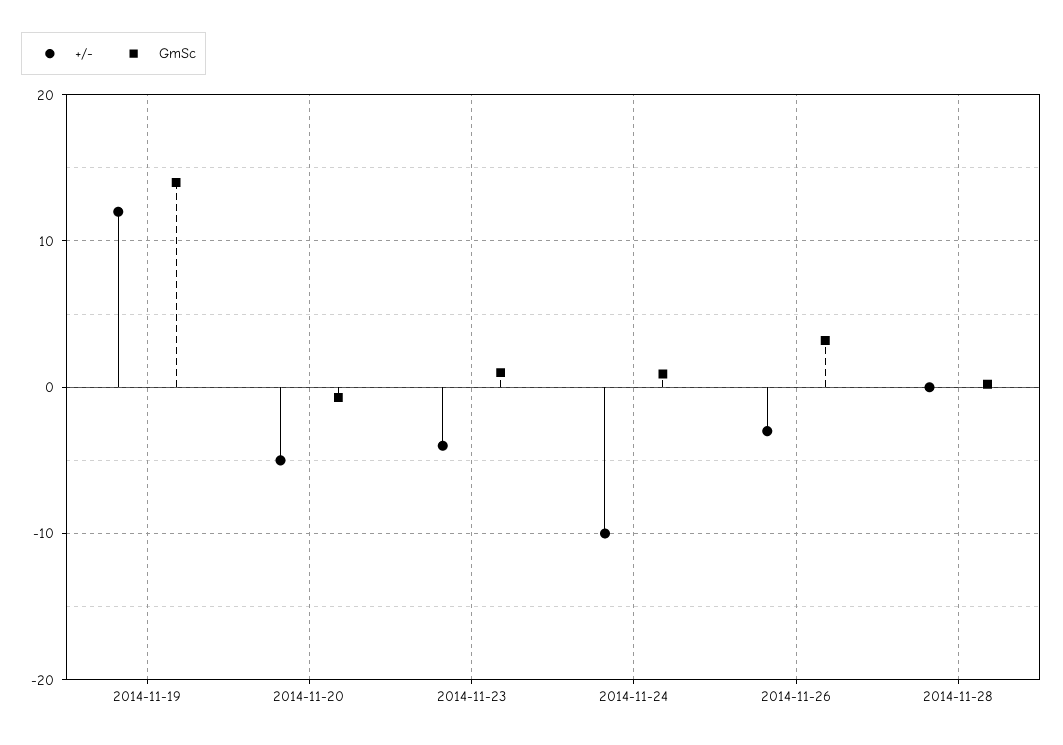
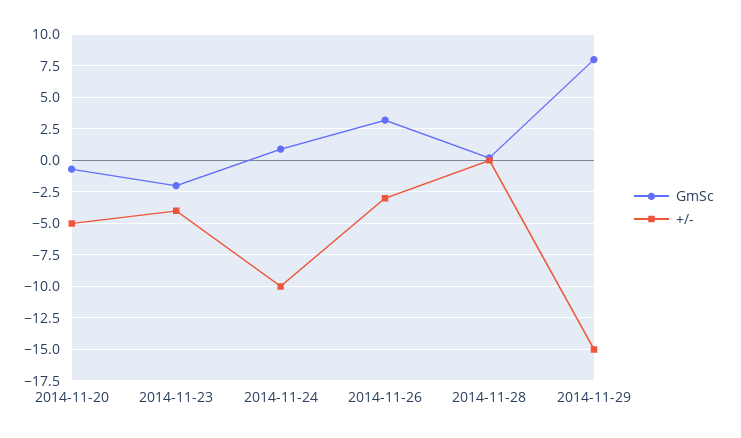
+/-, 2014-11-19: 12 -> none
GmSc, 2014-11-19: 14 -> none
GmSc, 2014-11-23: 1 -> -2
GmSc, 2014-11-29: none -> 8
+/-, 2014-11-29: none -> -15

